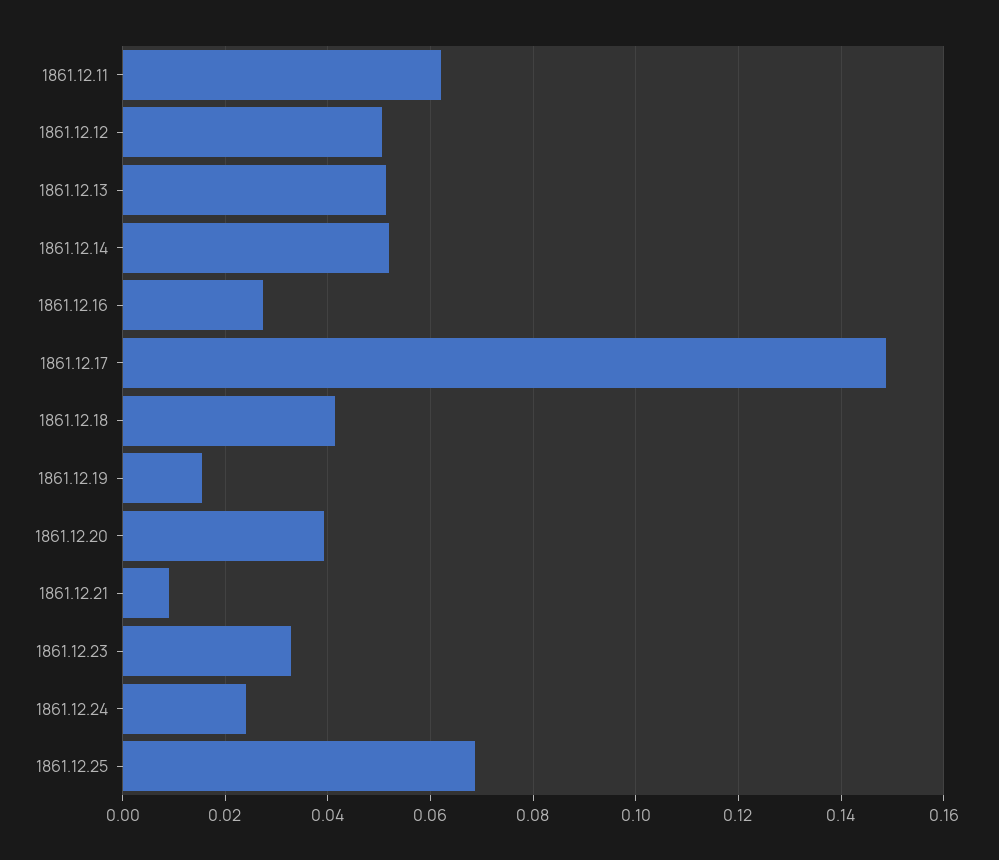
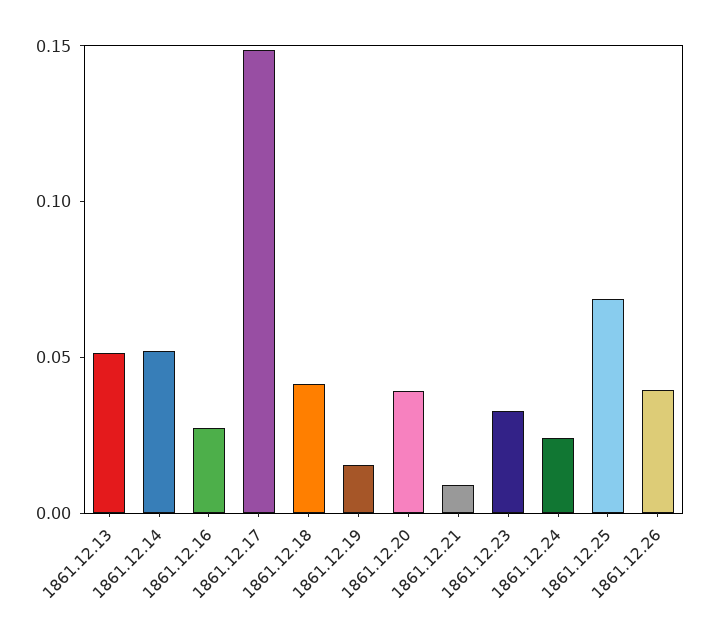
1861.12.11: 0.062 -> none
1861.12.12: 0.05 -> none
1861.12.26: none -> 0.04

